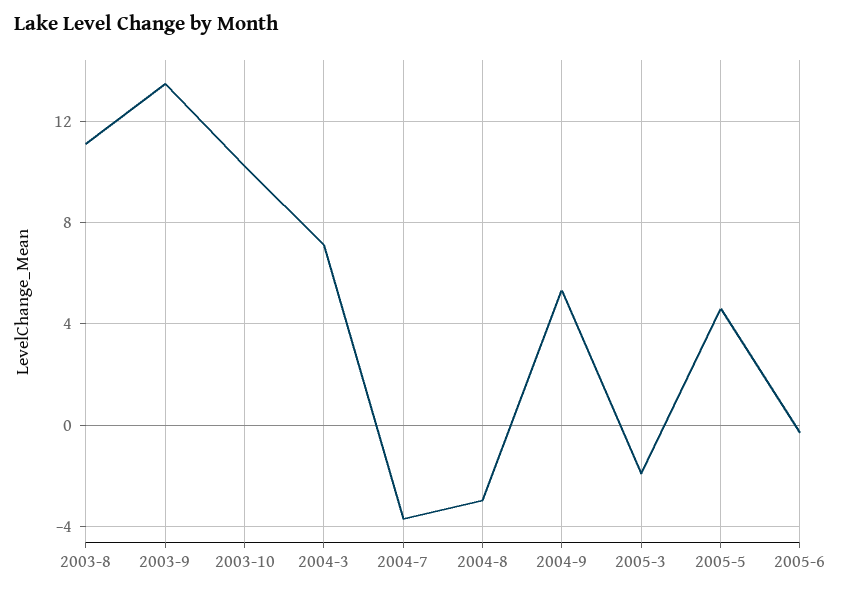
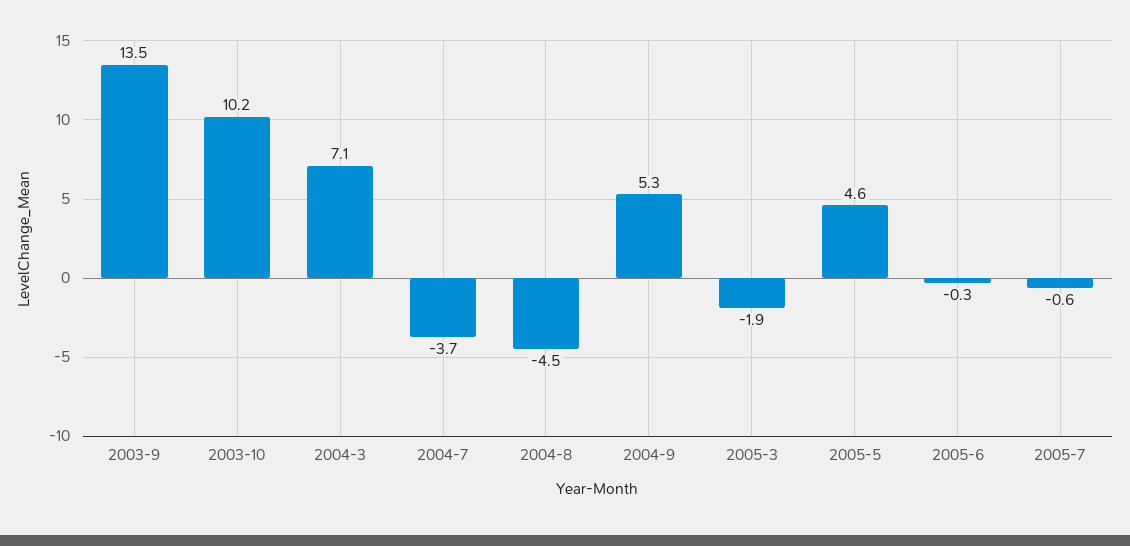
2003-8: 11 -> none
2004-8: -3 -> -4.5
2005-7: none -> -0.6

